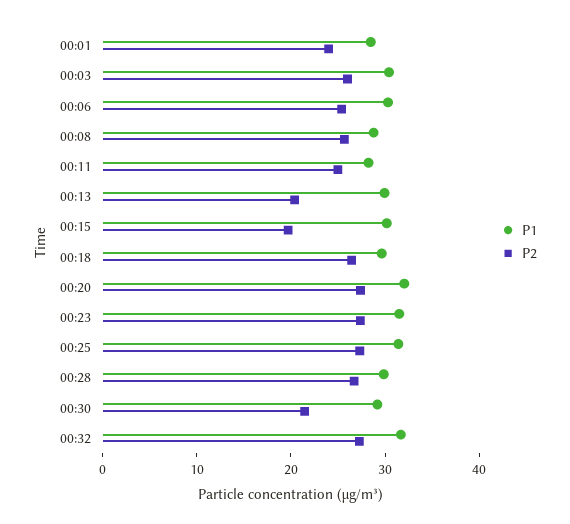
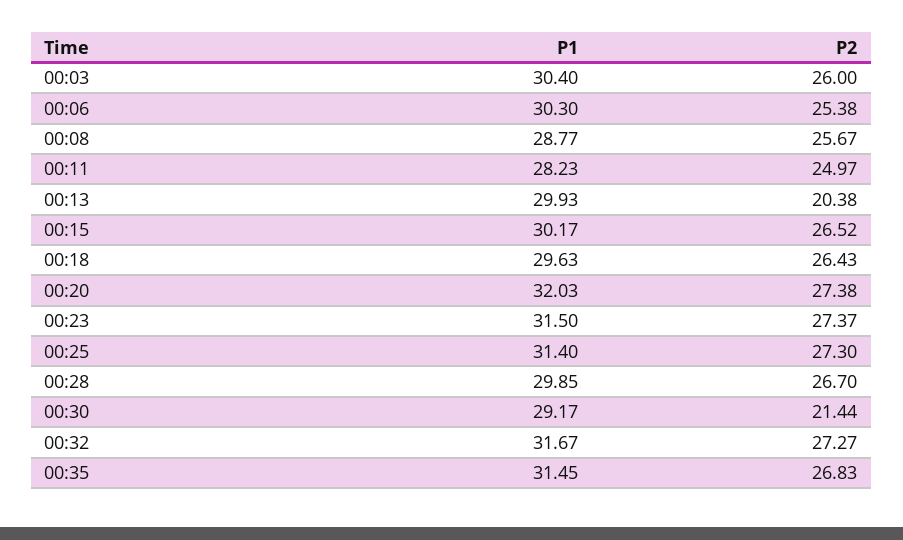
P1, 00:01: 28 -> none
P2, 00:01: 24 -> none
P2, 00:15: 20 -> 26.52
P1, 00:35: none -> 31.45
P2, 00:35: none -> 26.83

